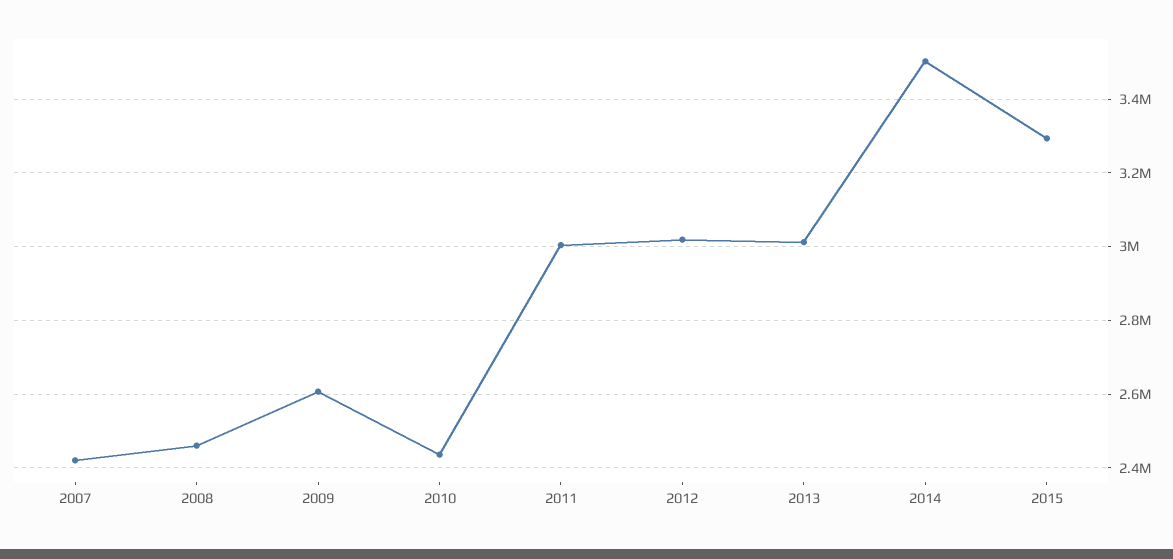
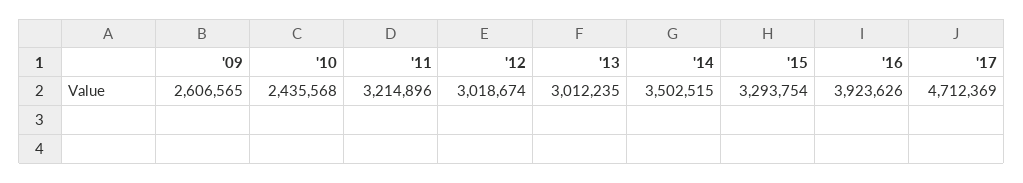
2007: 2420000 -> none
2008: 2460000 -> none
2011: 3000000 -> 3214896
'16: none -> 3923626
'17: none -> 4712369

